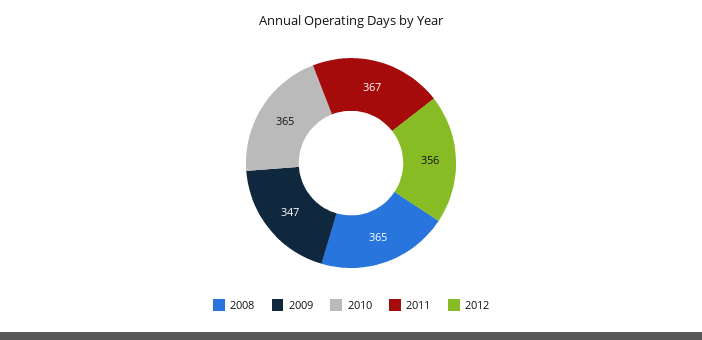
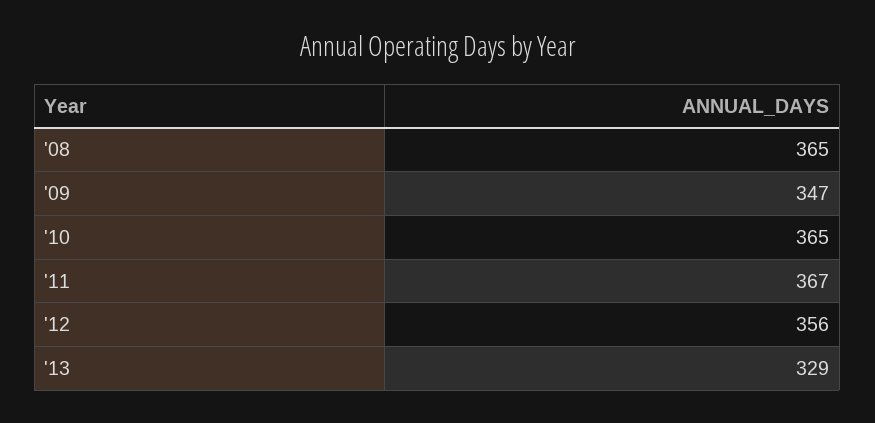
'13: none -> 329

